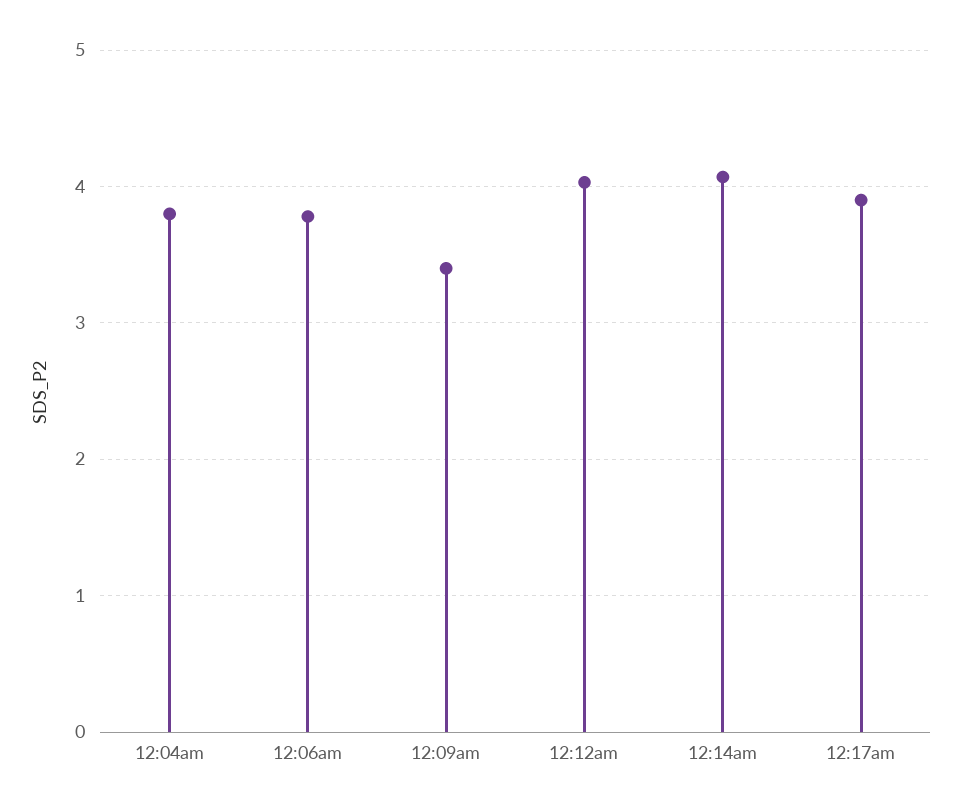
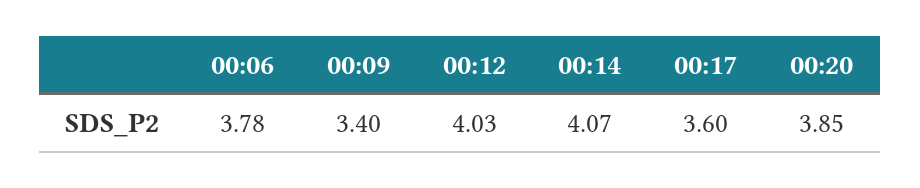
12:04am: 3.8 -> none
12:17am: 3.9 -> 3.6
00:20: none -> 3.85

